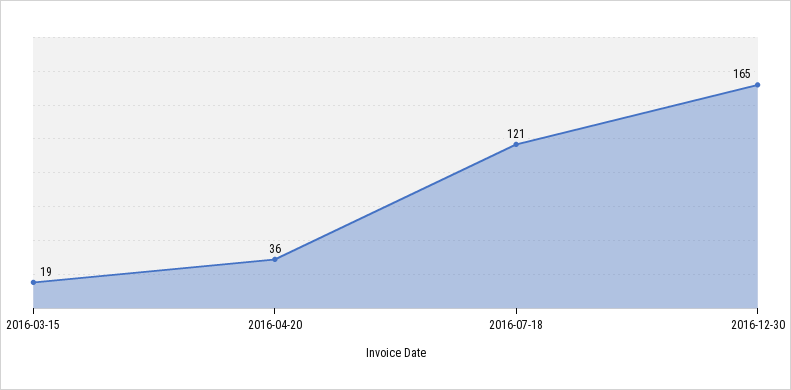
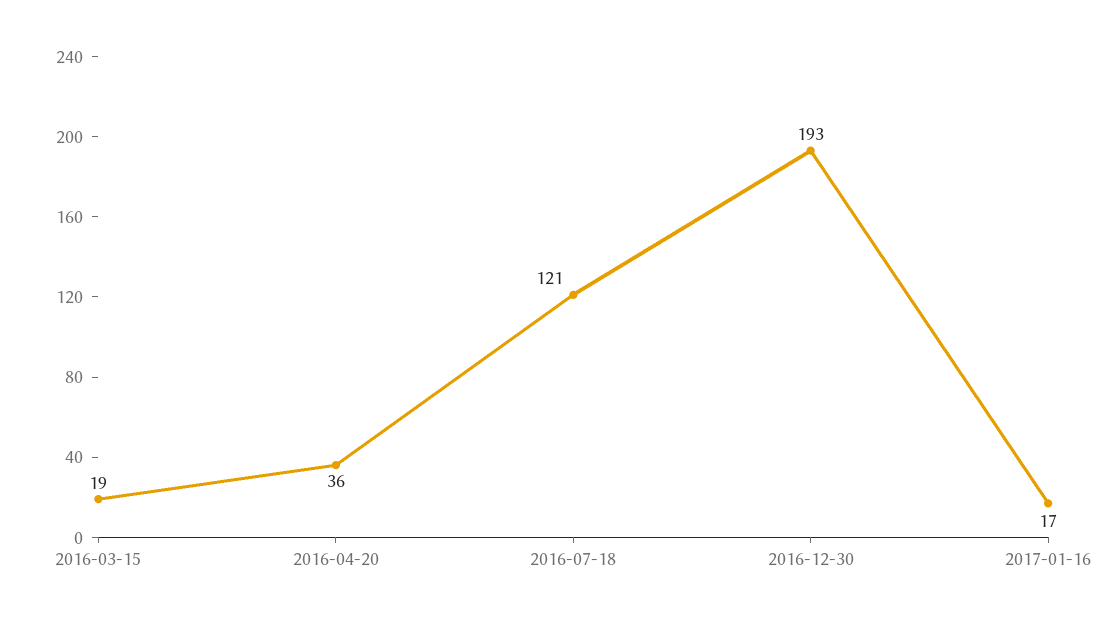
2016-12-30: 165 -> 193
2017-01-16: none -> 17

